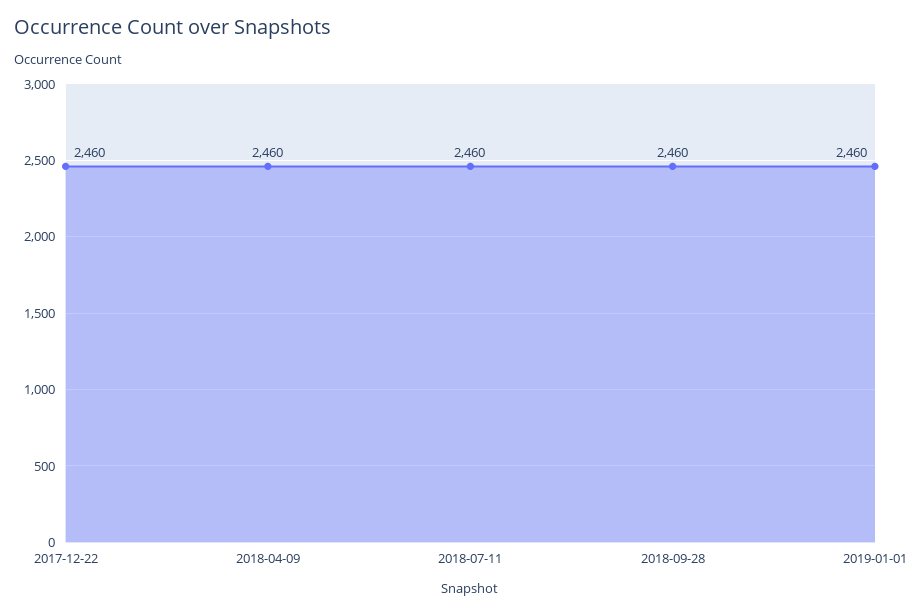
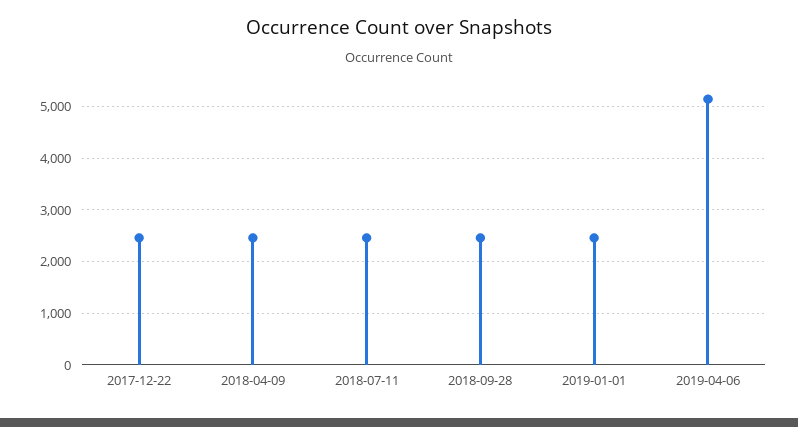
2019-04-06: none -> 5200

